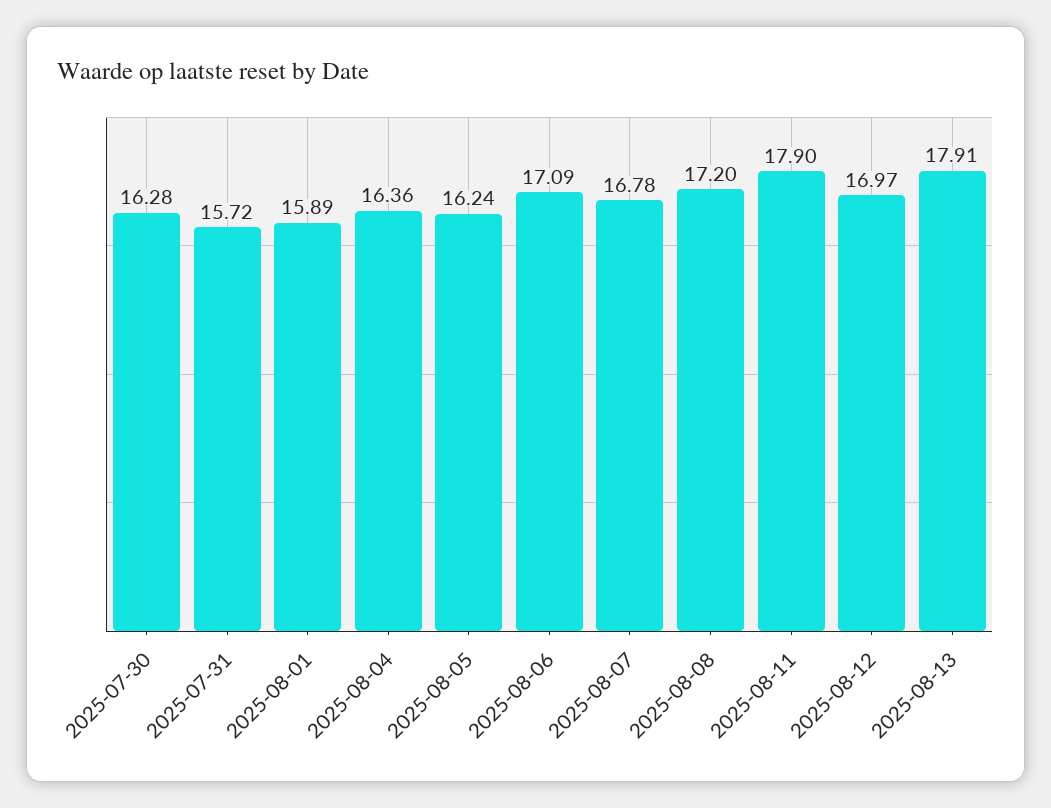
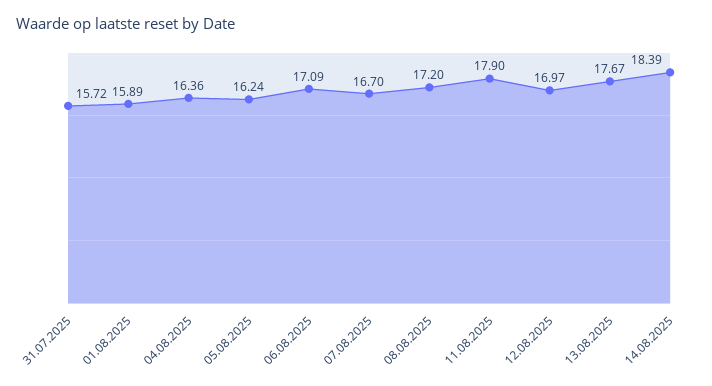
2025-07-30: 16.28 -> none
2025-08-07: 16.78 -> 16.7
2025-08-13: 17.91 -> 17.67
14.08.2025: none -> 18.39

